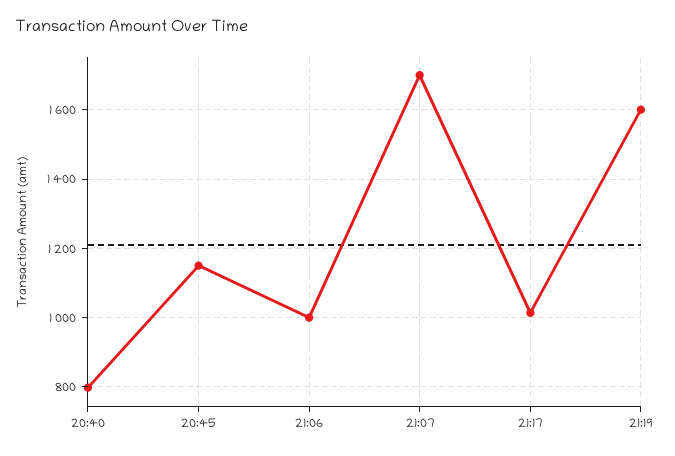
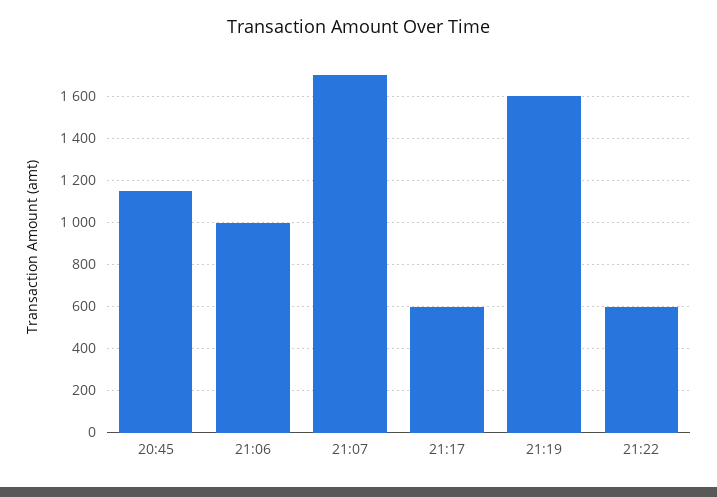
20:40: 800 -> none
21:17: 1020 -> 600
21:22: none -> 600

